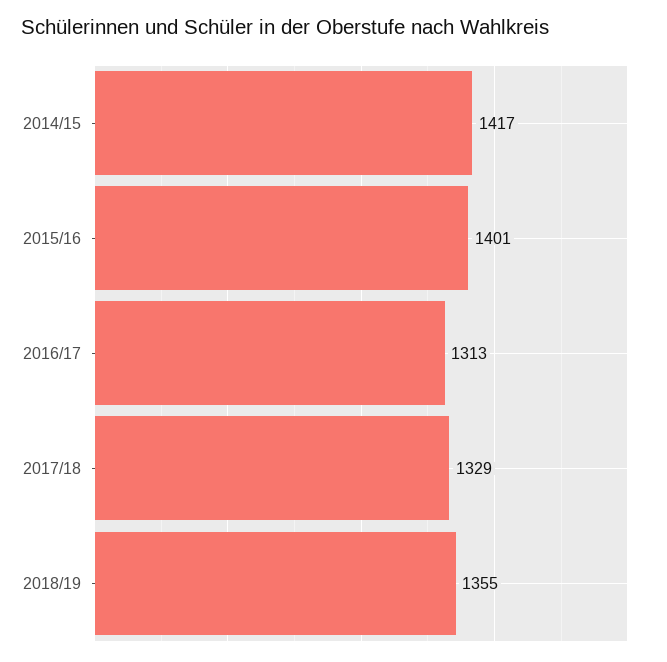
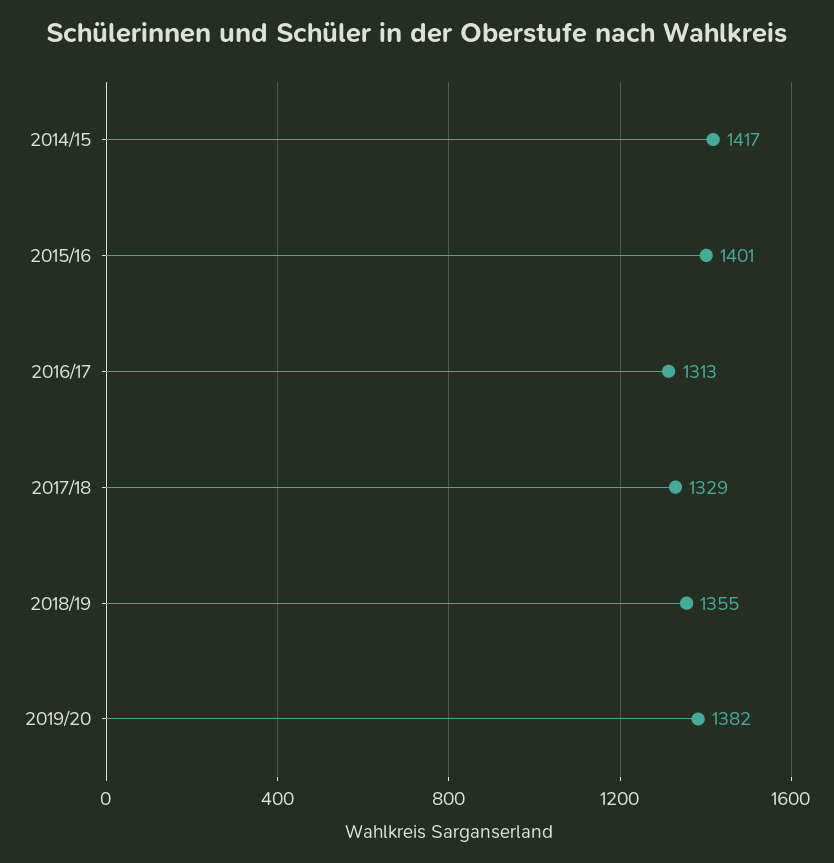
2019/20: none -> 1382

